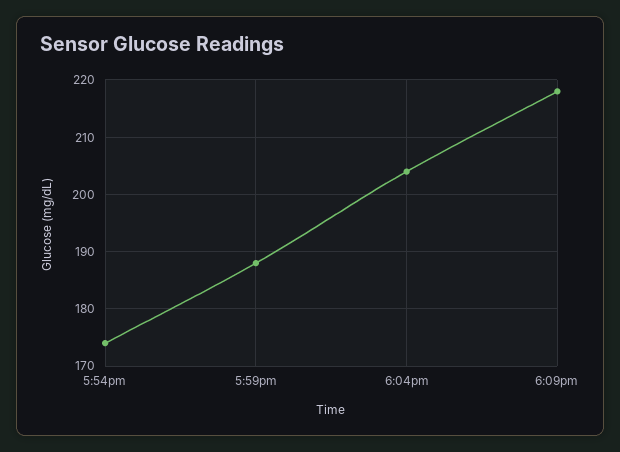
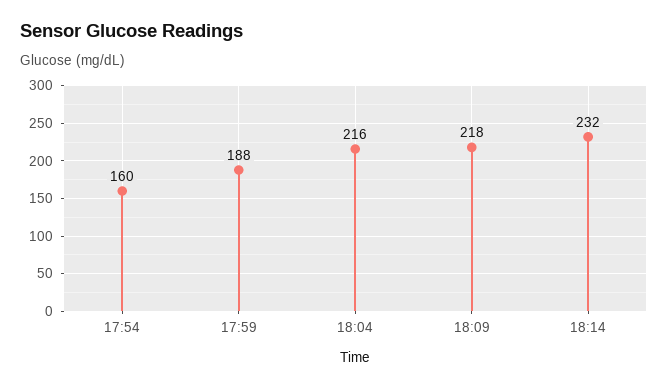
5:54pm: 175 -> 160
6:04pm: 205 -> 216
18:14: none -> 232

